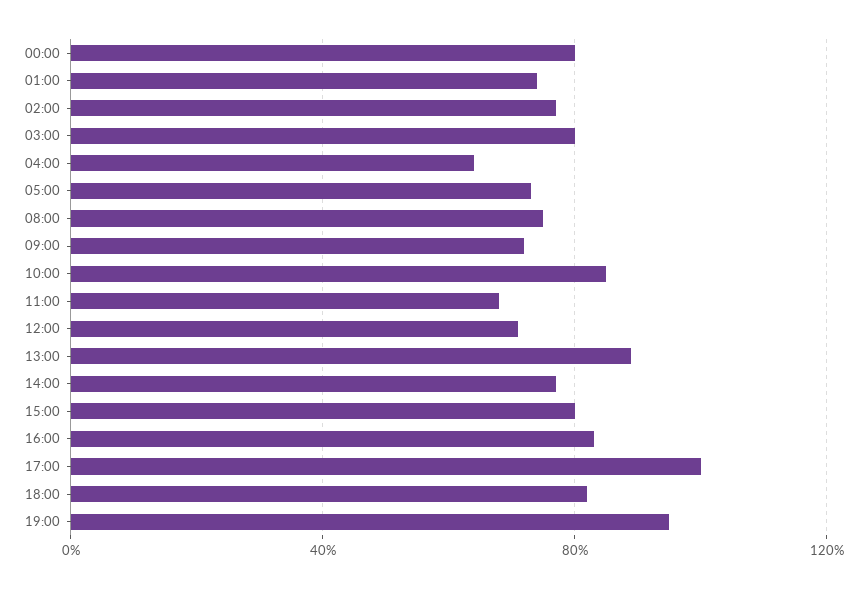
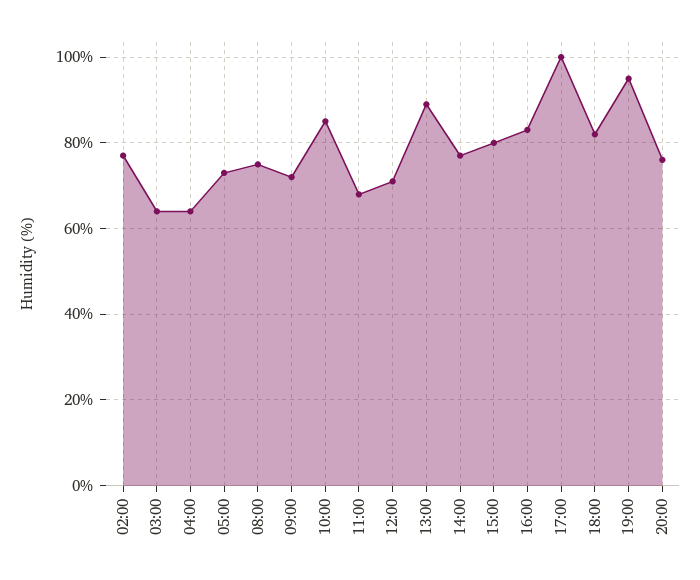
00:00: 80 -> none
01:00: 75 -> none
03:00: 80 -> 65
20:00: none -> 75

